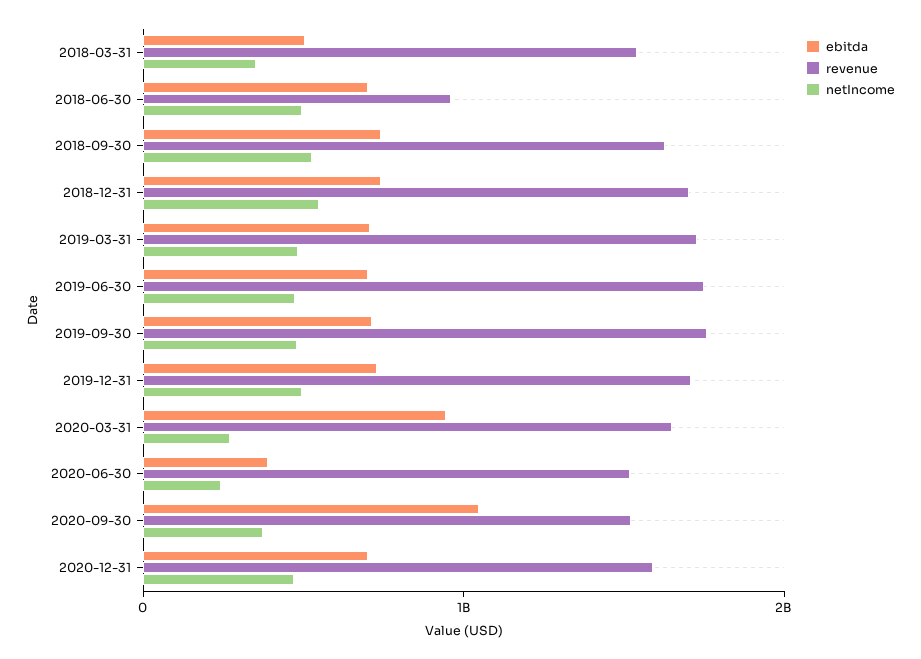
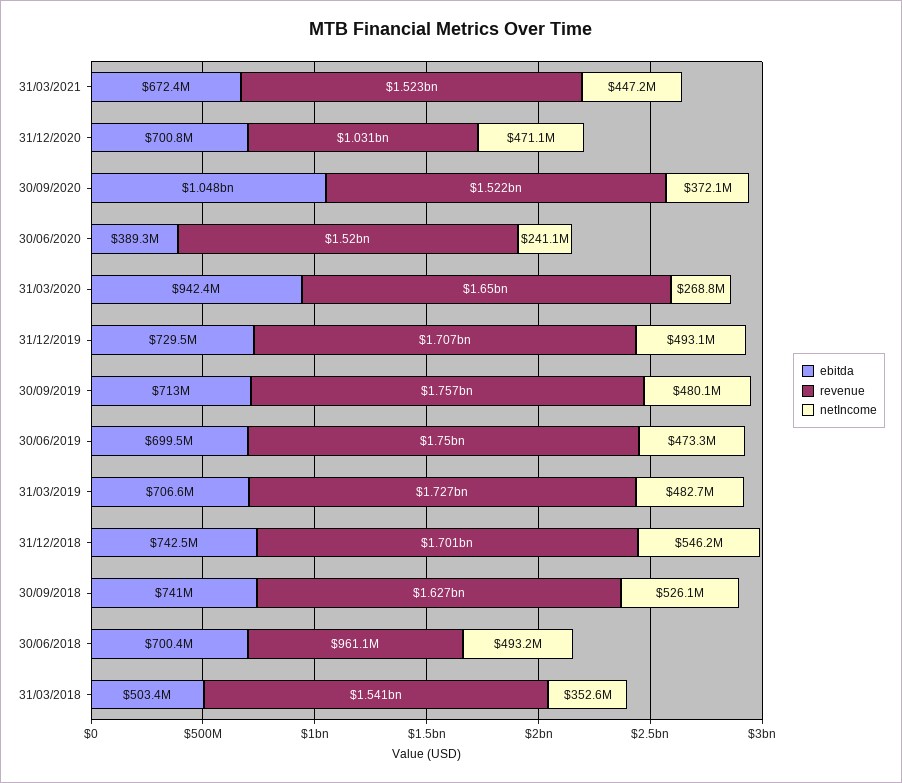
revenue, 2020-12-31: 1600000000 -> 1031000000
ebitda, 31/03/2021: none -> 672400000
revenue, 31/03/2021: none -> 1523000000
netIncome, 31/03/2021: none -> 447200000

